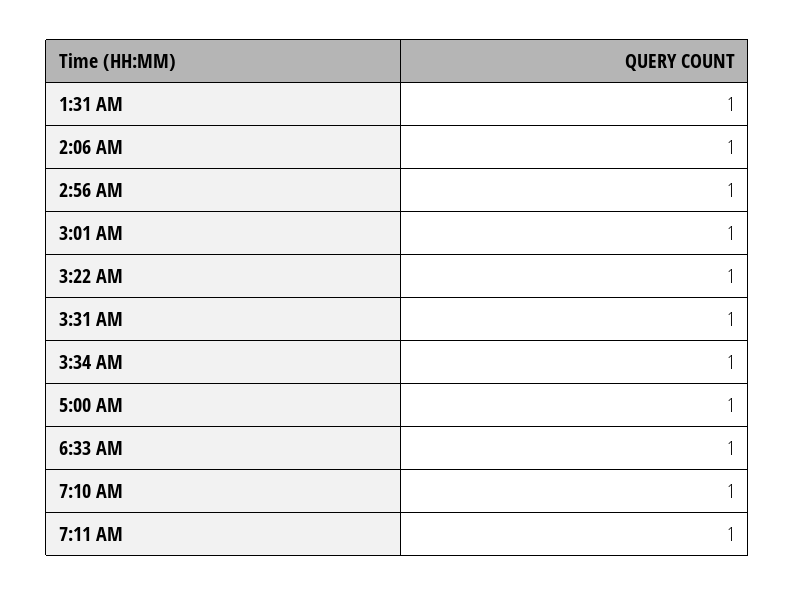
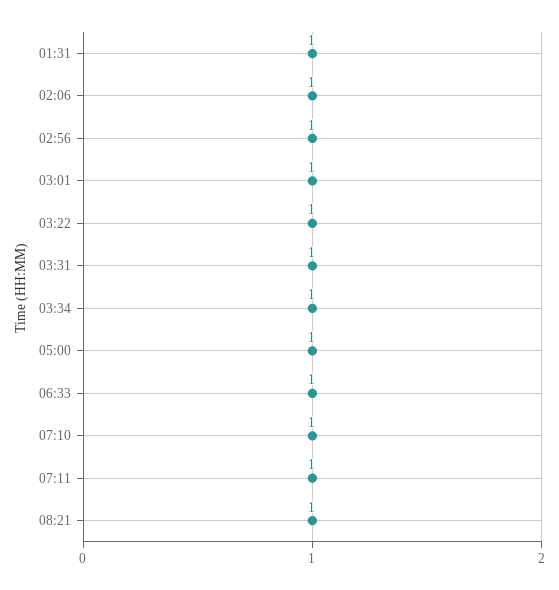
08:21: none -> 1

